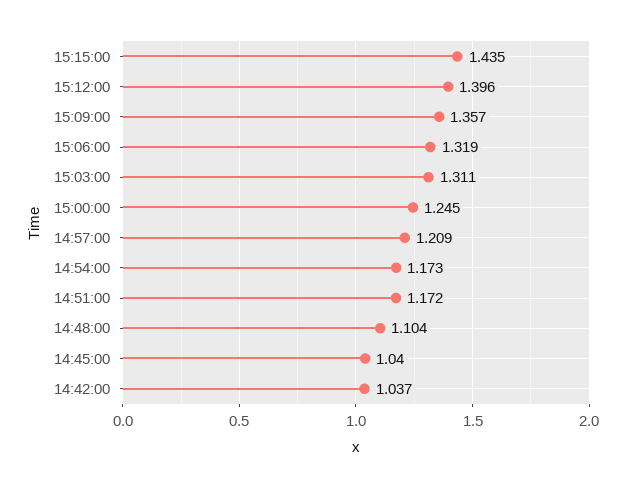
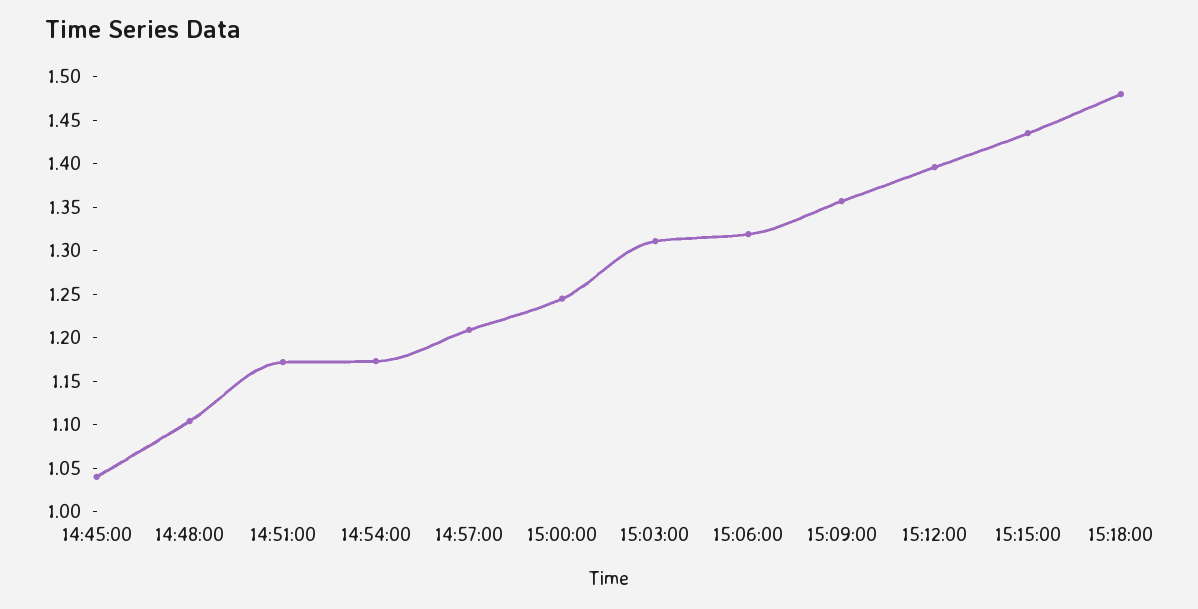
14:42:00: 1.037 -> none
15:18:00: none -> 1.48

